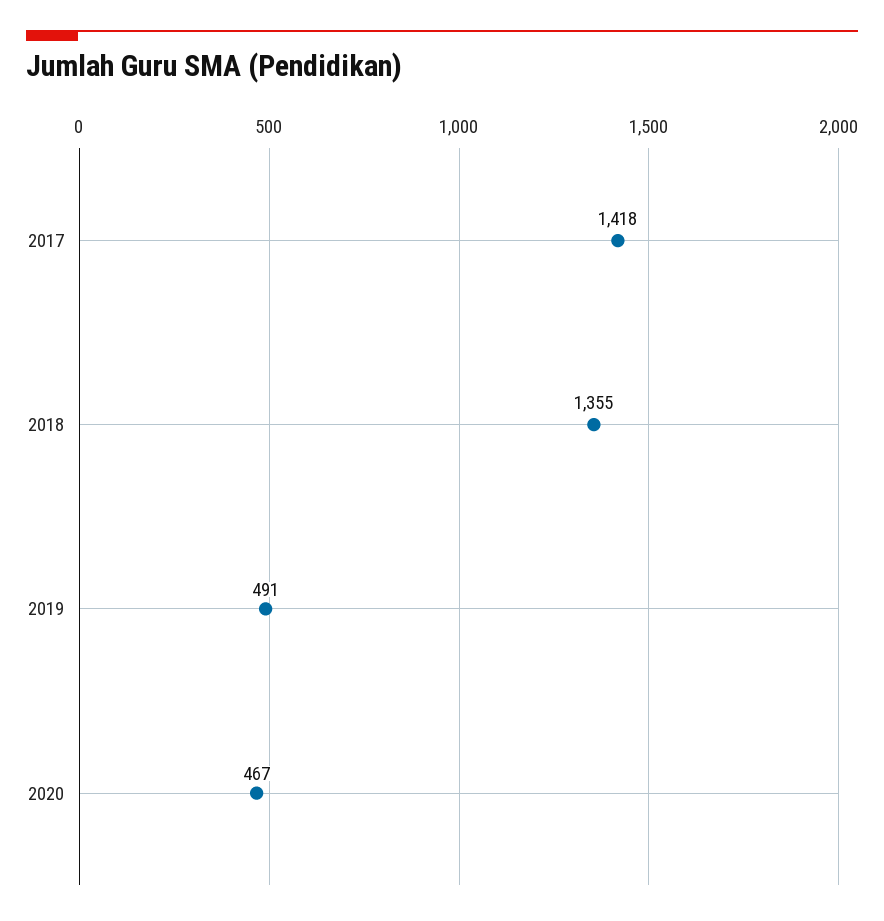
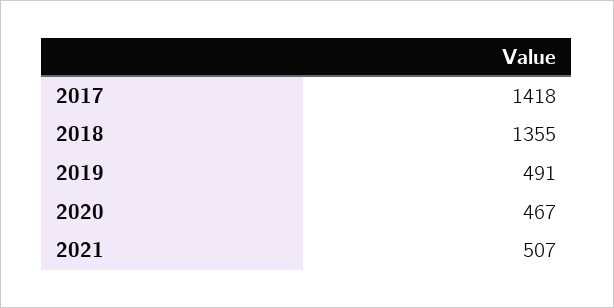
2021: none -> 507

